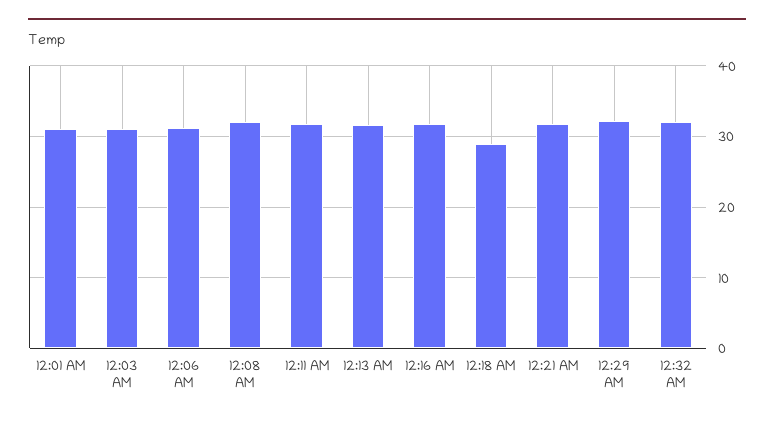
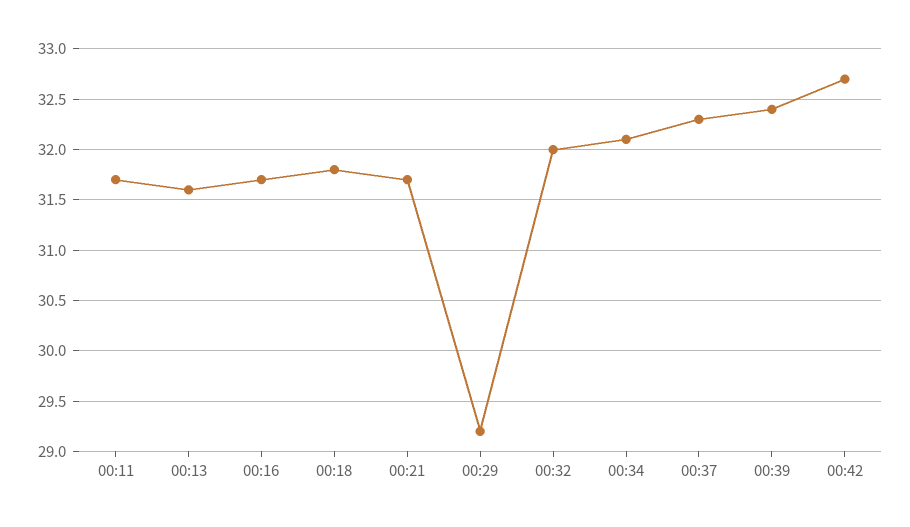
12:01 AM: 31 -> none
12:03 AM: 31 -> none
12:06 AM: 31 -> none
12:08 AM: 32 -> none
12:18 AM: 29 -> 31.8
12:29 AM: 32 -> 29.2
00:34: none -> 32.1
00:37: none -> 32.3
00:39: none -> 32.4
00:42: none -> 32.7

